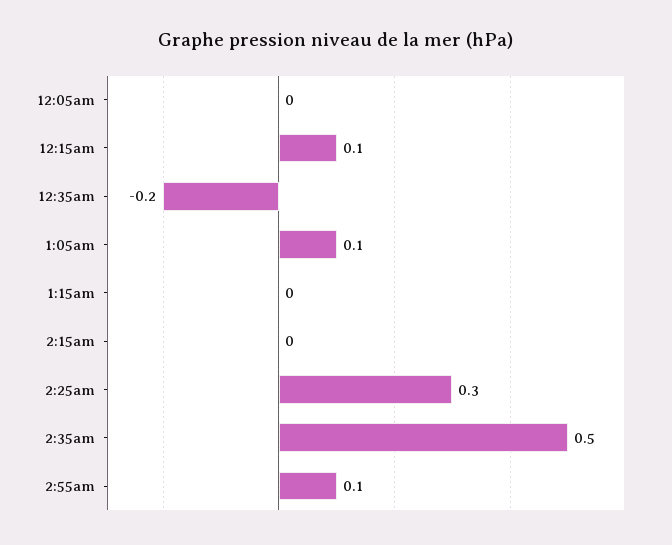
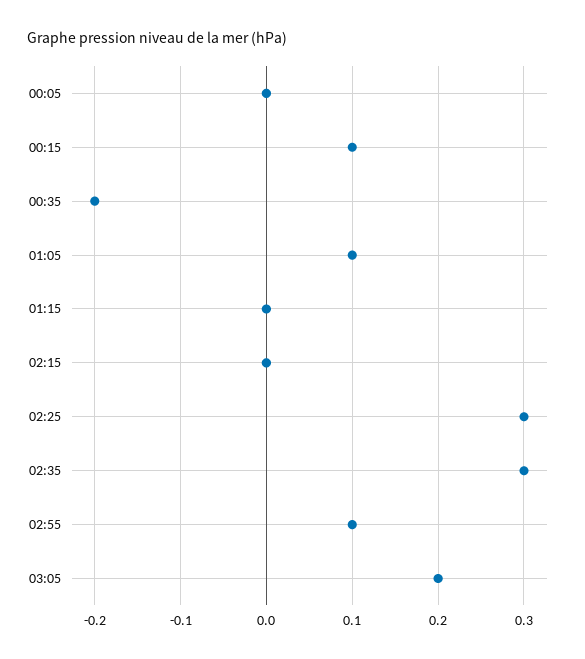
2:35am: 0.5 -> 0.3
03:05: none -> 0.2

